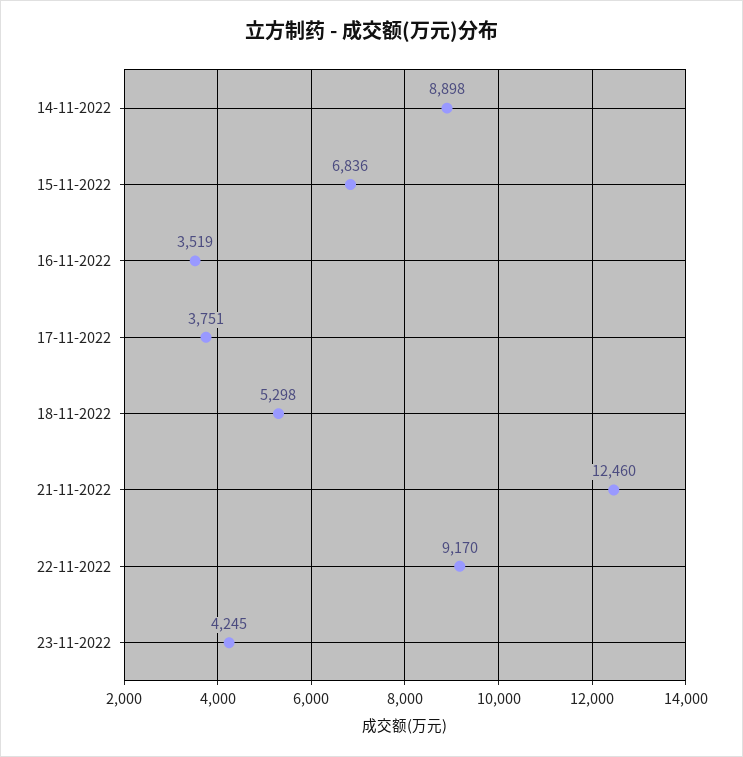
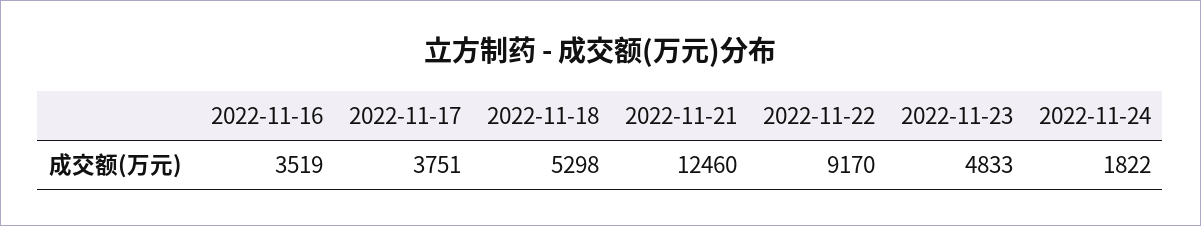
14-11-2022: 8898 -> none
15-11-2022: 6836 -> none
23-11-2022: 4245 -> 4833
2022-11-24: none -> 1822

